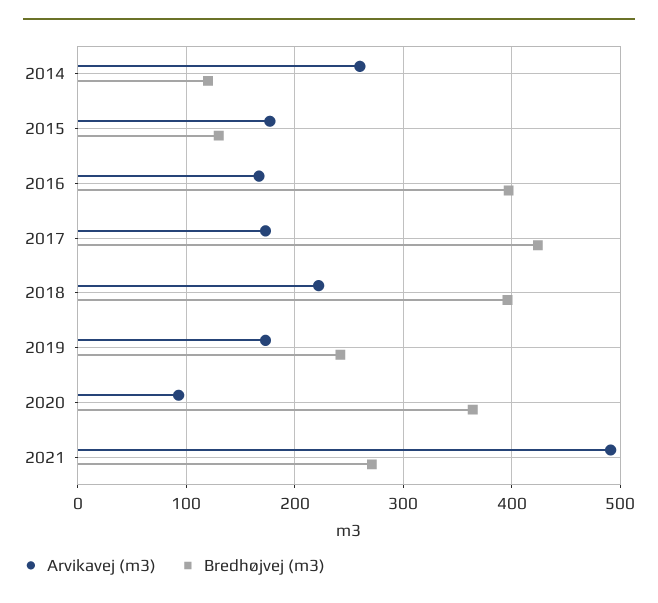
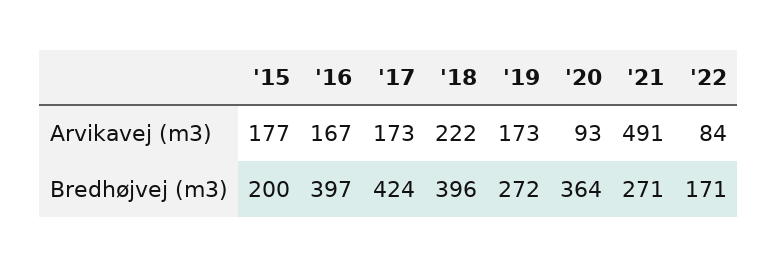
Arvikavej (m3), 2014: 260 -> none
Bredhøjvej (m3), 2014: 120 -> none
Bredhøjvej (m3), 2015: 130 -> 200
Bredhøjvej (m3), 2019: 240 -> 272
Arvikavej (m3), '22: none -> 84
Bredhøjvej (m3), '22: none -> 171

